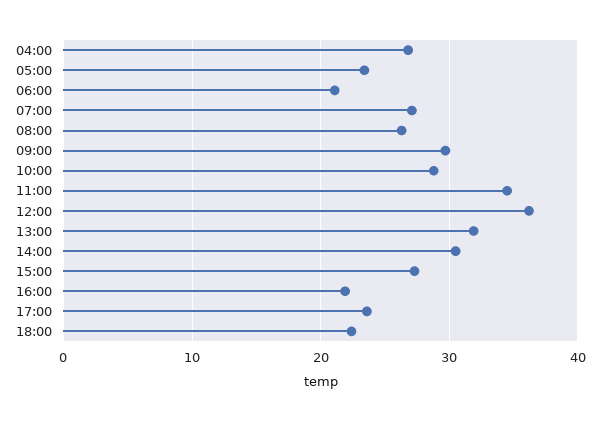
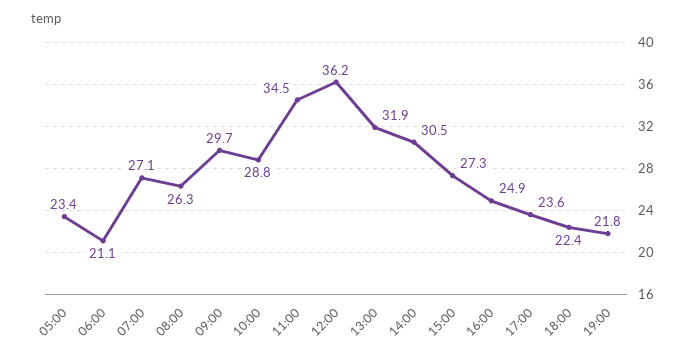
04:00: 27 -> none
16:00: 22 -> 24.9
19:00: none -> 21.8

